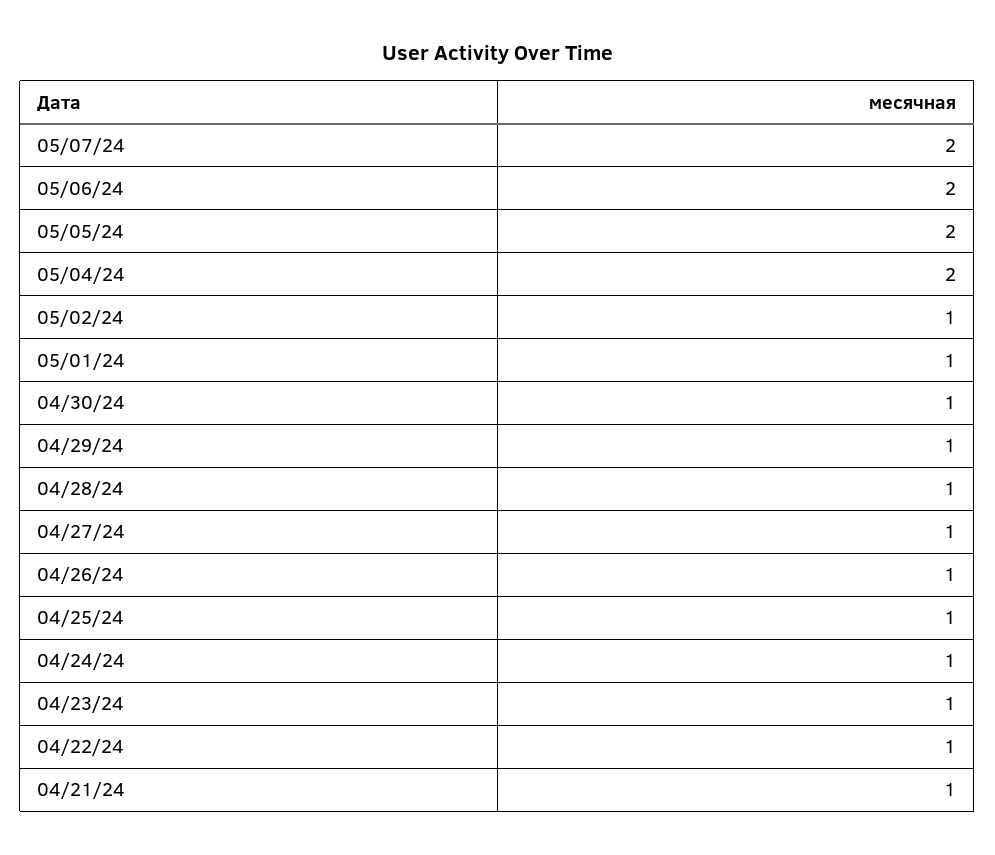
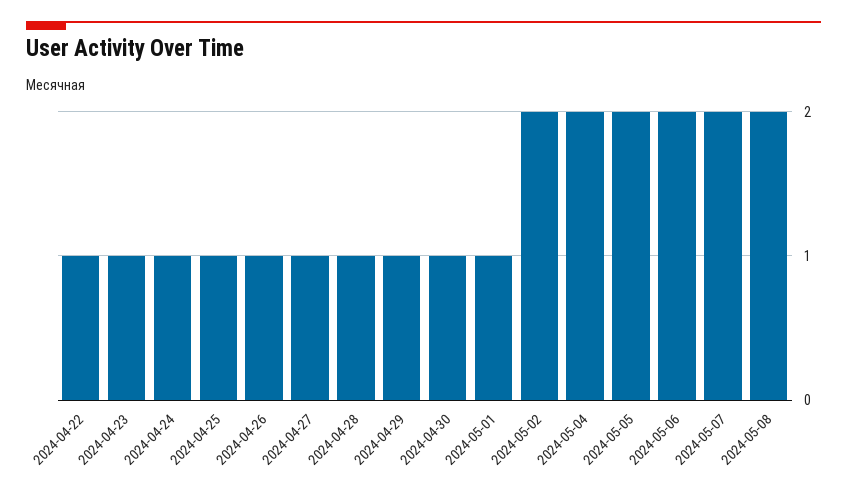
05/02/24: 1 -> 2
04/21/24: 1 -> none
2024-05-08: none -> 2

